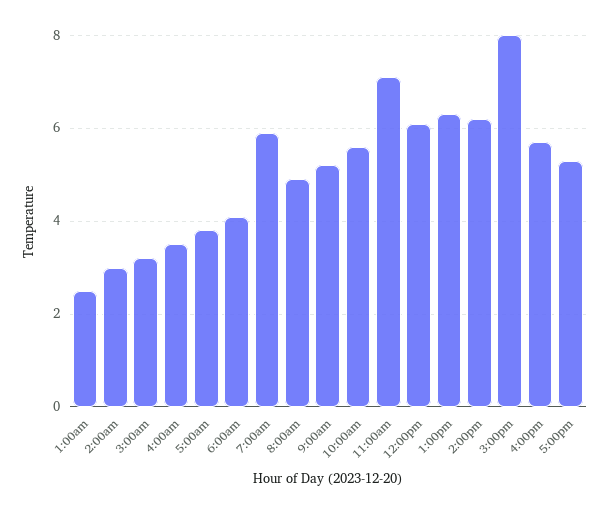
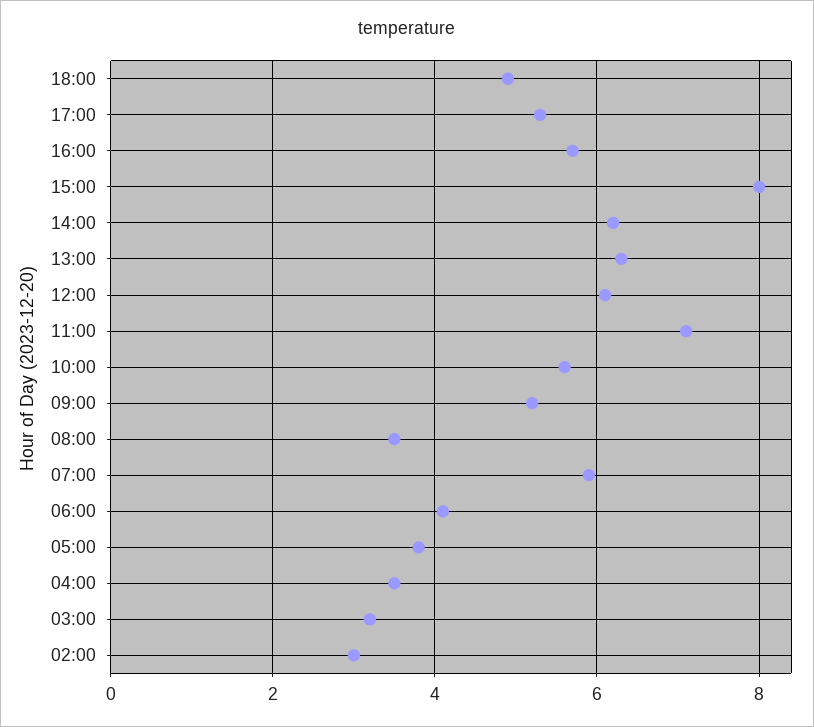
1:00am: 2.5 -> none
8:00am: 5 -> 3.5
18:00: none -> 5

